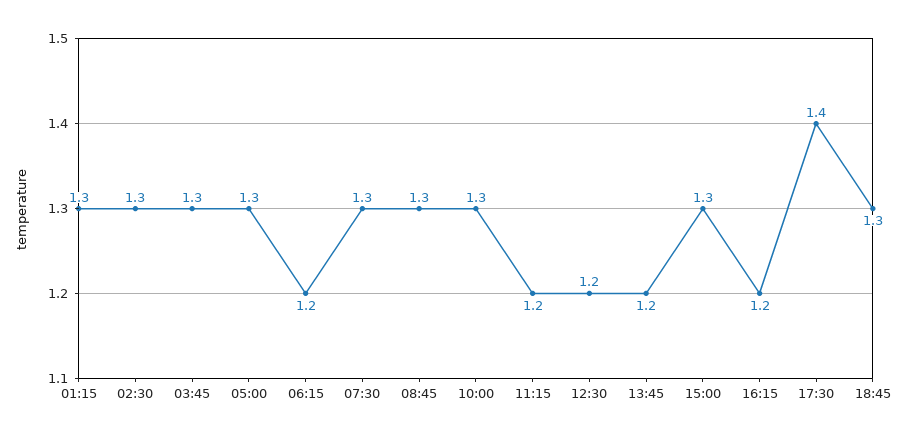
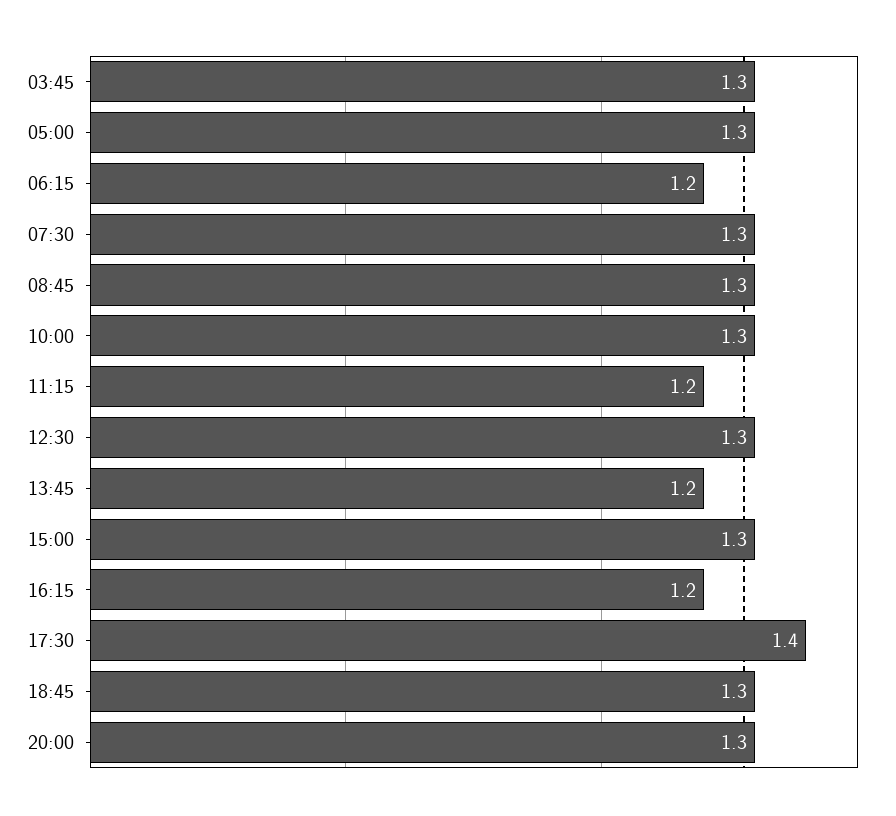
01:15: 1.3 -> none
02:30: 1.3 -> none
12:30: 1.2 -> 1.3
20:00: none -> 1.3

